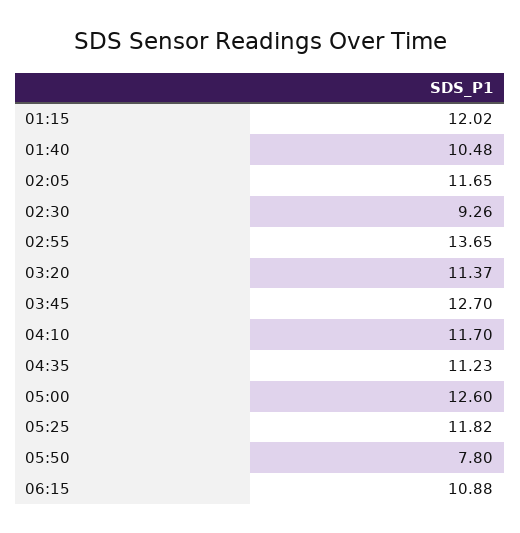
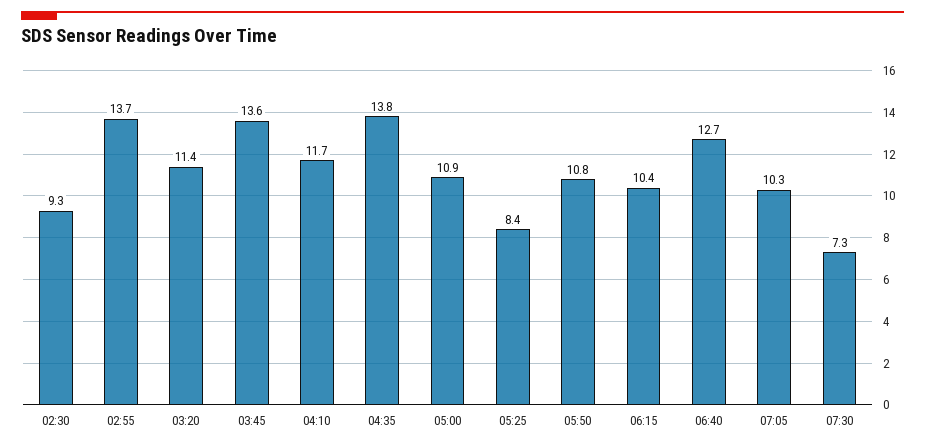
01:15: 12.02 -> none
01:40: 10.48 -> none
02:05: 11.65 -> none
03:45: 12.7 -> 13.6
04:35: 11.23 -> 13.8
05:00: 12.6 -> 10.9
05:25: 11.82 -> 8.4
05:50: 7.8 -> 10.8
06:15: 10.88 -> 10.4
06:40: none -> 12.7
07:05: none -> 10.3
07:30: none -> 7.3

